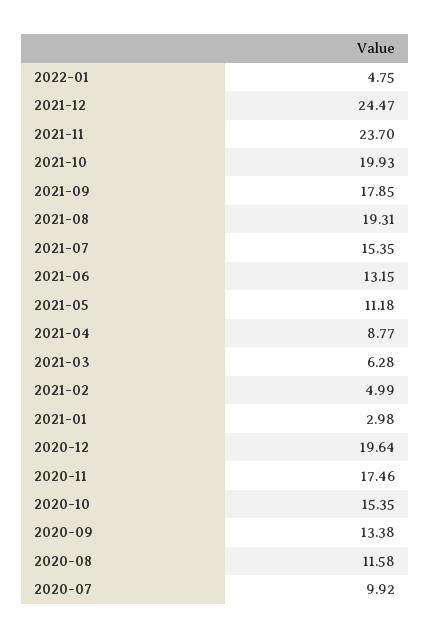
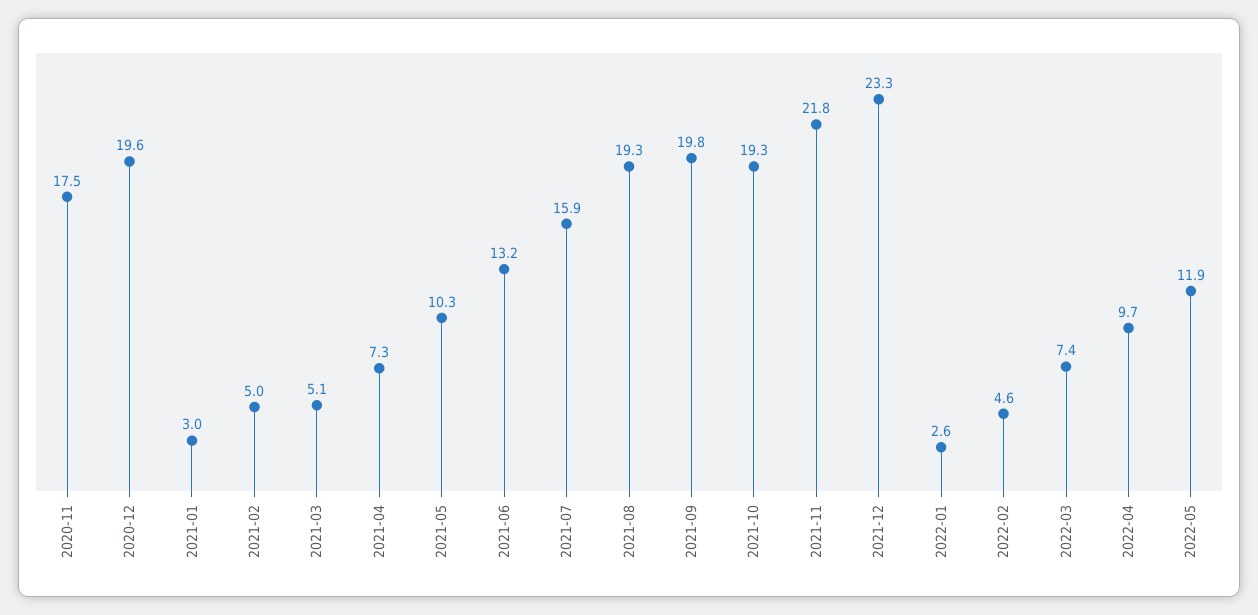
2022-01: 4.75 -> 2.6
2021-12: 24.47 -> 23.3
2021-11: 23.7 -> 21.8
2021-10: 19.93 -> 19.3
2021-09: 17.85 -> 19.8
2021-07: 15.35 -> 15.9
2021-05: 11.18 -> 10.3
2021-04: 8.77 -> 7.3
2021-03: 6.28 -> 5.1
2020-10: 15.35 -> none
2020-09: 13.38 -> none
2020-08: 11.58 -> none
2020-07: 9.92 -> none
2022-02: none -> 4.6
2022-03: none -> 7.4
2022-04: none -> 9.7
2022-05: none -> 11.9

